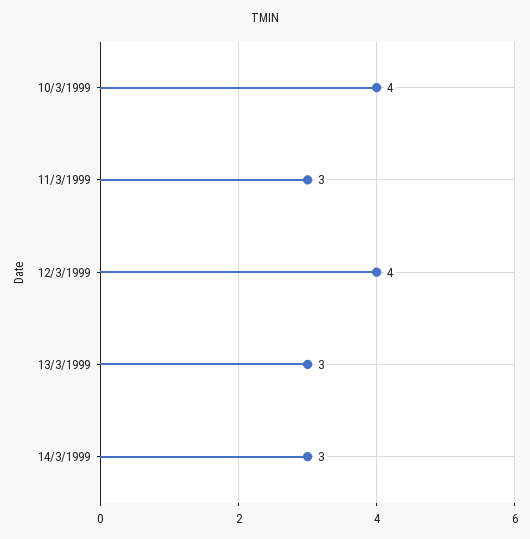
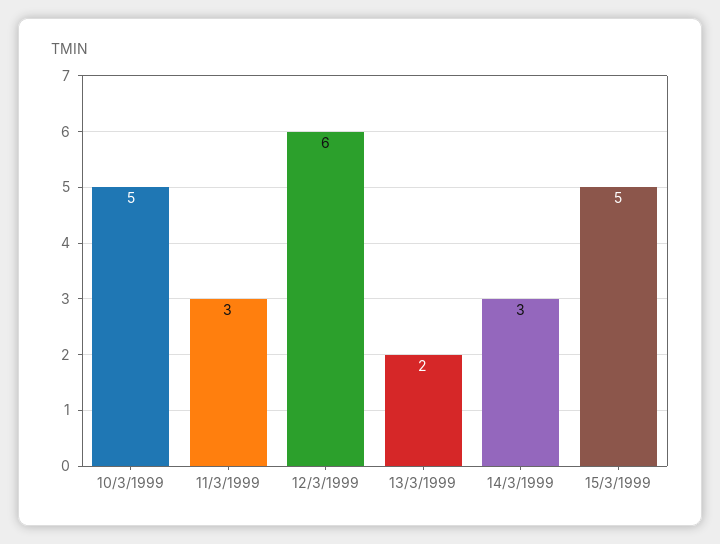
10/3/1999: 4 -> 5
12/3/1999: 4 -> 6
13/3/1999: 3 -> 2
15/3/1999: none -> 5

